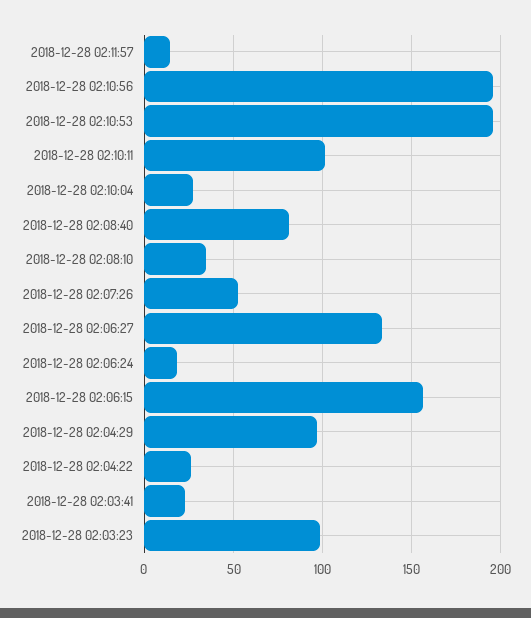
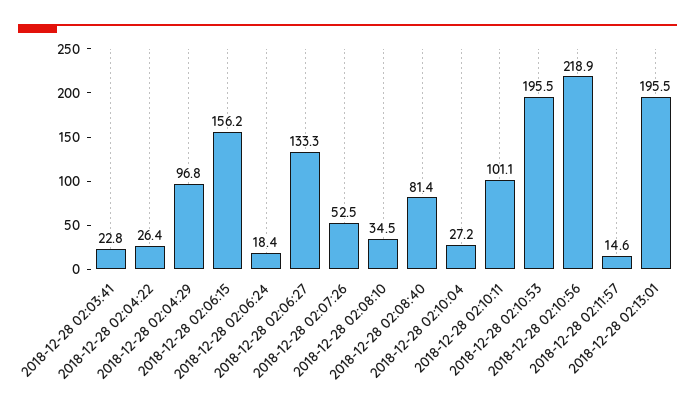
2018-12-28 02:10:56: 195 -> 218.9
2018-12-28 02:03:23: 100 -> none
2018-12-28 02:13:01: none -> 195.5

